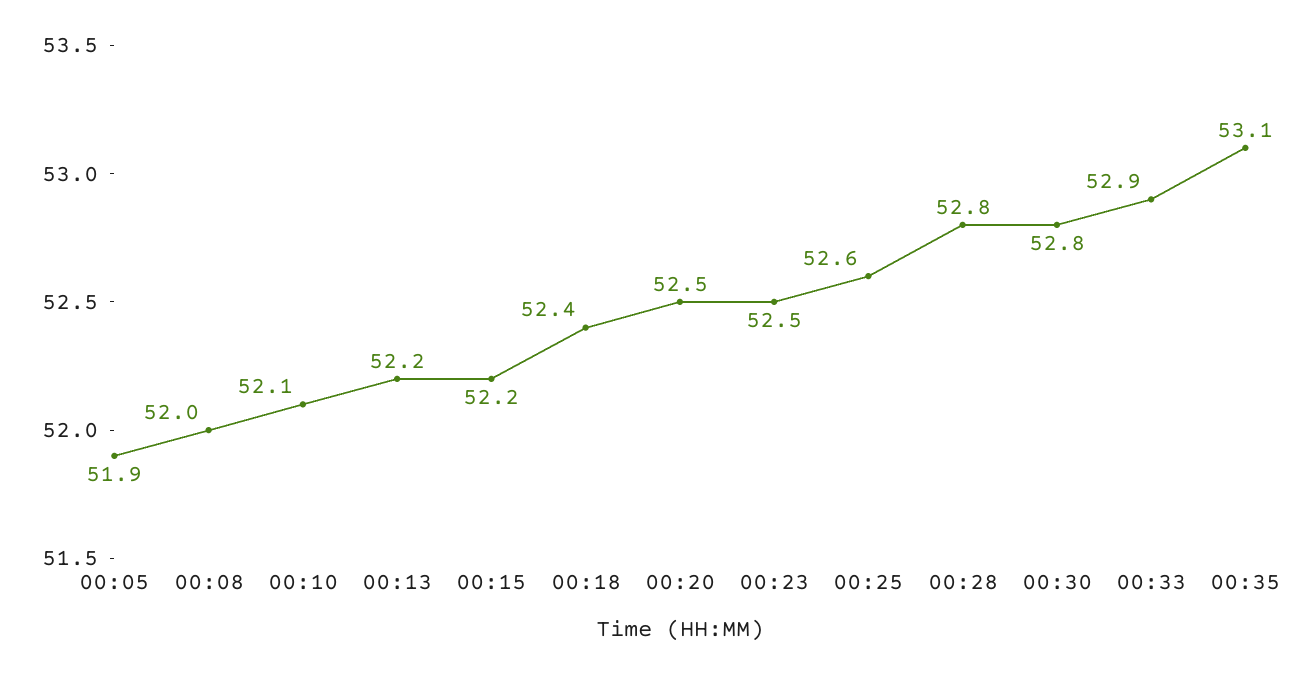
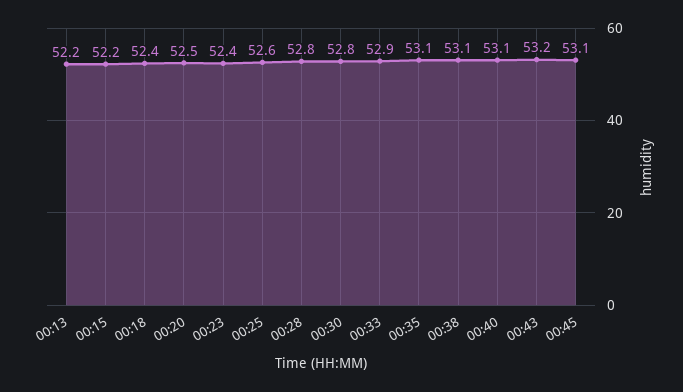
00:05: 51.9 -> none
00:08: 52 -> none
00:10: 52.1 -> none
00:23: 52.5 -> 52.4
00:38: none -> 53.1
00:40: none -> 53.1
00:43: none -> 53.2
00:45: none -> 53.1

